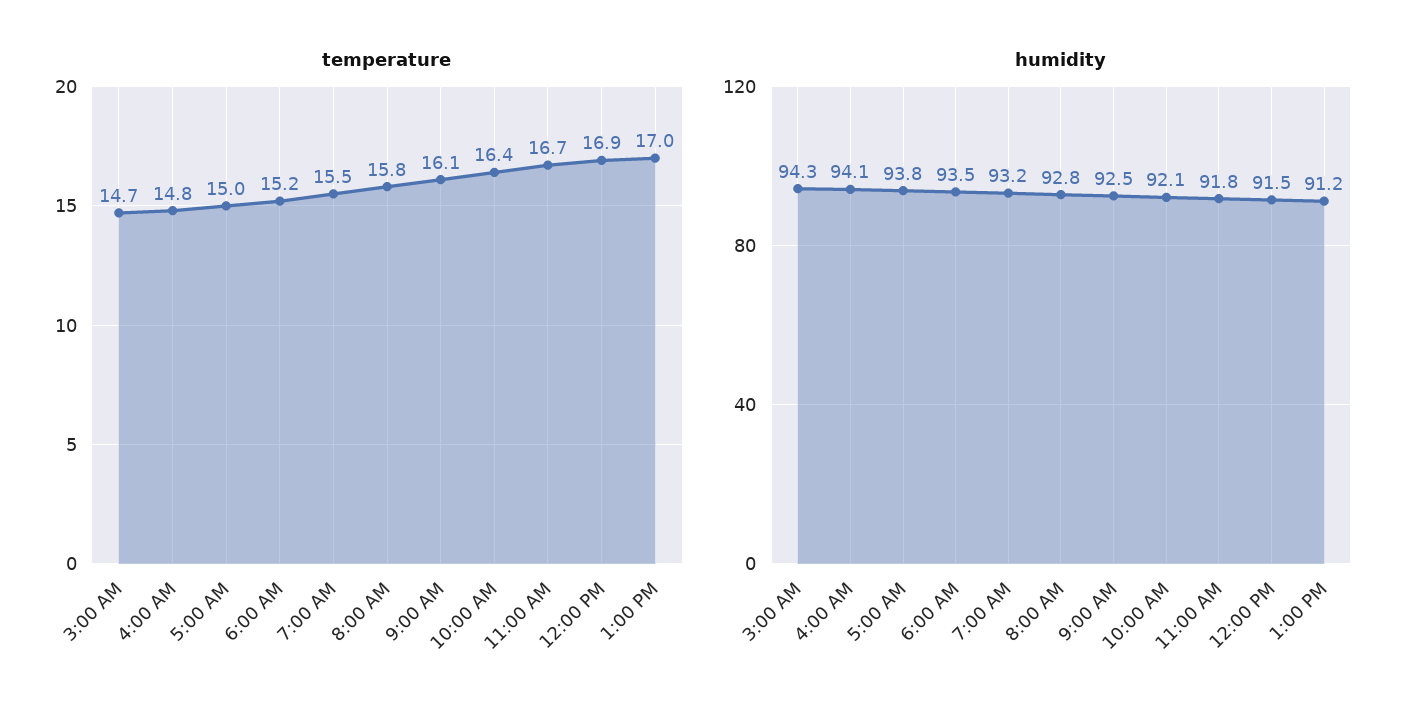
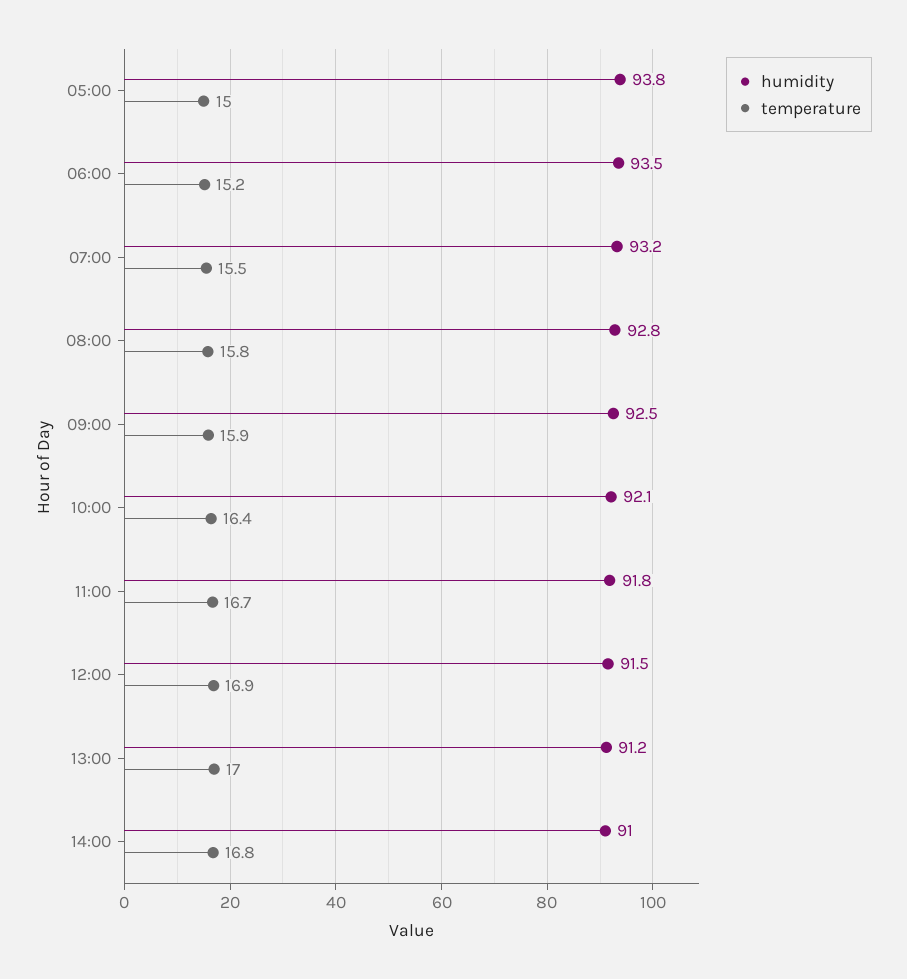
temperature, 3:00 AM: 14.7 -> none
temperature, 4:00 AM: 14.8 -> none
temperature, 9:00 AM: 16.1 -> 15.9
humidity, 3:00 AM: 94.3 -> none
humidity, 4:00 AM: 94.1 -> none
humidity, 14:00: none -> 91
temperature, 14:00: none -> 16.8

